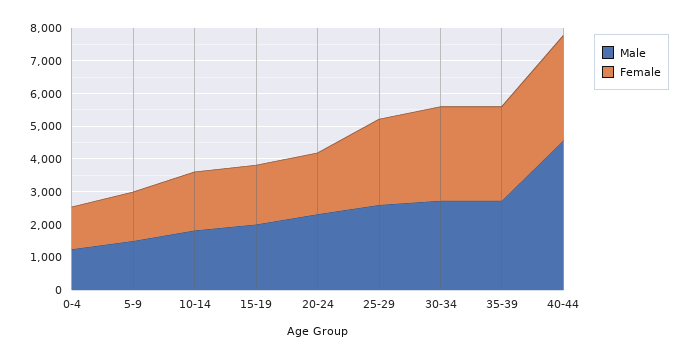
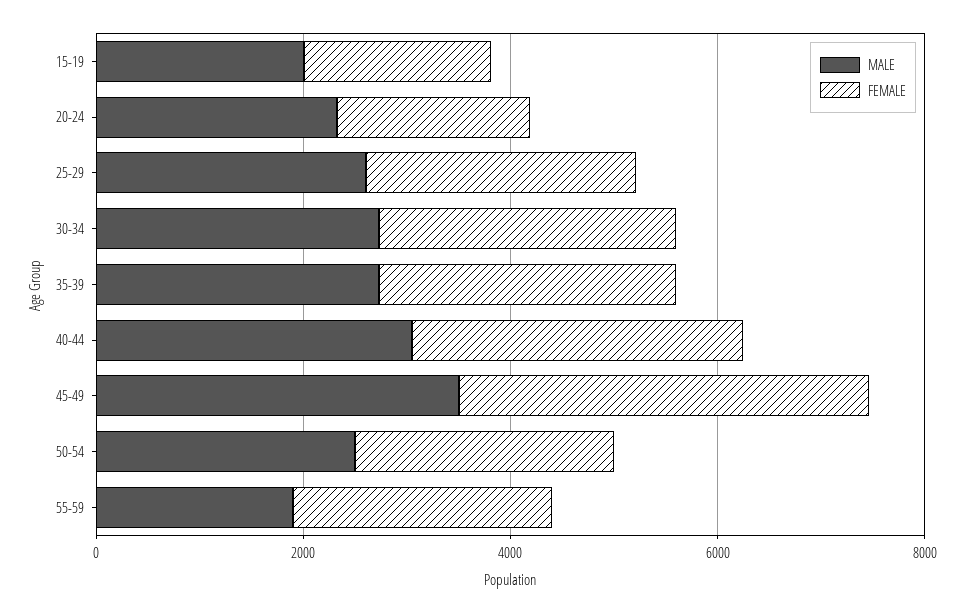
Male, 0-4: 1250 -> none
Female, 0-4: 1250 -> none
Male, 5-9: 1500 -> none
Female, 5-9: 1500 -> none
Male, 10-14: 1750 -> none
Female, 10-14: 1750 -> none
Male, 40-44: 4500 -> 3000
Male, 45-49: none -> 3500
Female, 45-49: none -> 4000
Male, 50-54: none -> 2500
Female, 50-54: none -> 2500
Male, 55-59: none -> 2000
Female, 55-59: none -> 2500

